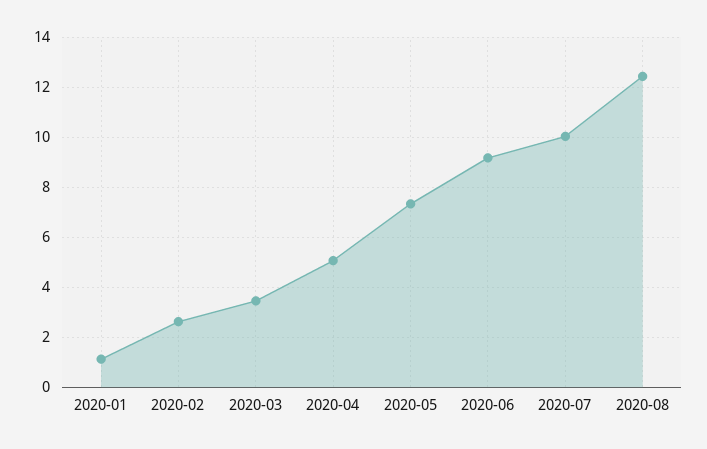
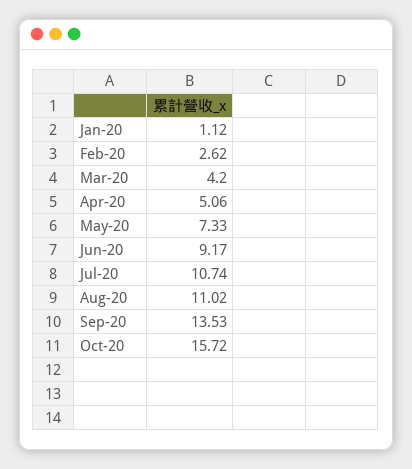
2020-03: 3.5 -> 4.2
2020-07: 10 -> 10.74
2020-08: 12.5 -> 11.02
Sep-20: none -> 13.53
Oct-20: none -> 15.72

